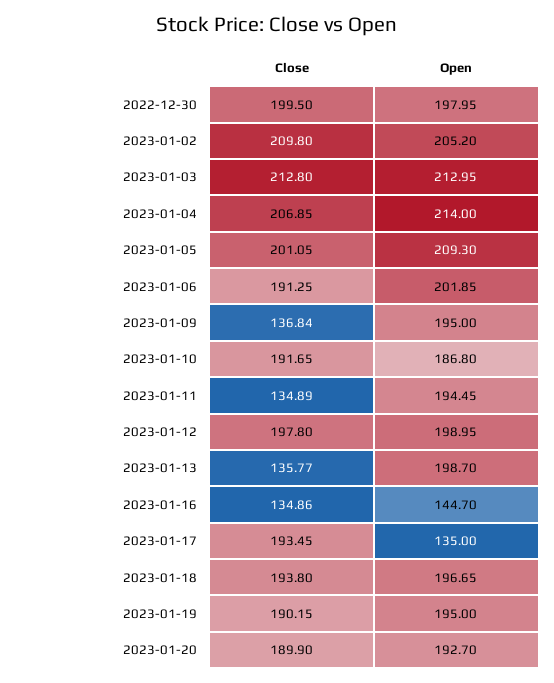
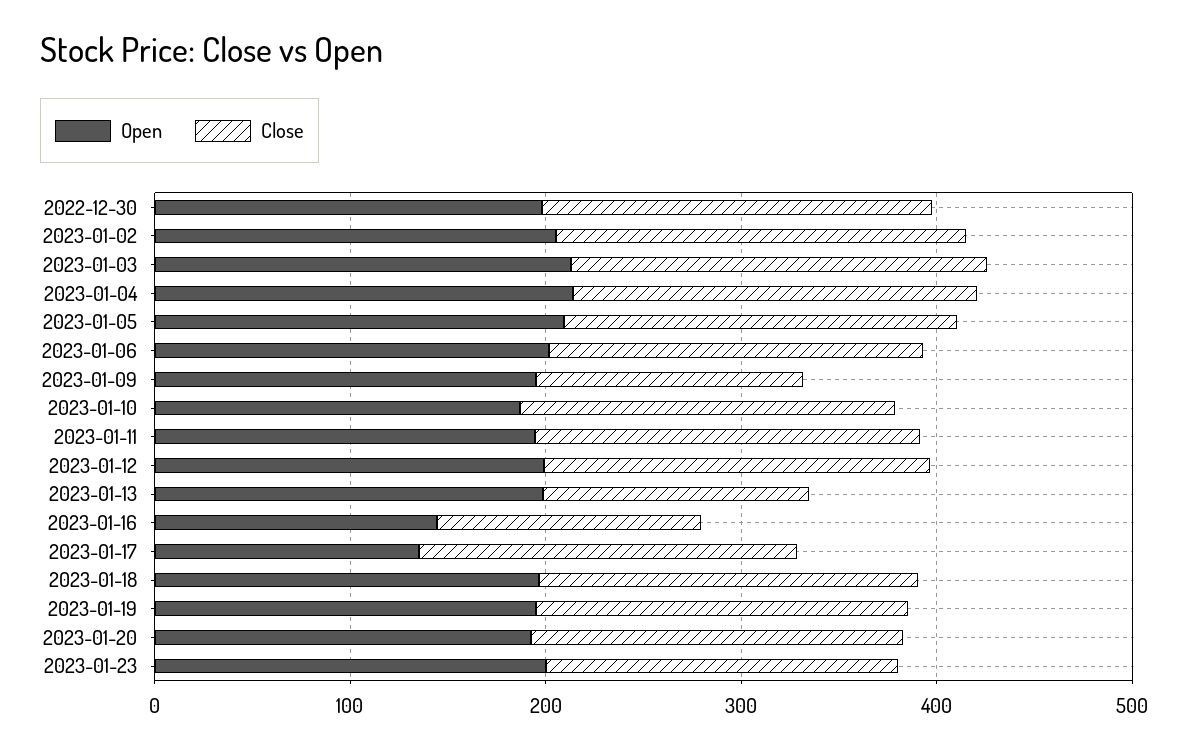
Close, 2023-01-11: 134.89 -> 200
Open, 2023-01-23: none -> 200
Close, 2023-01-23: none -> 180

